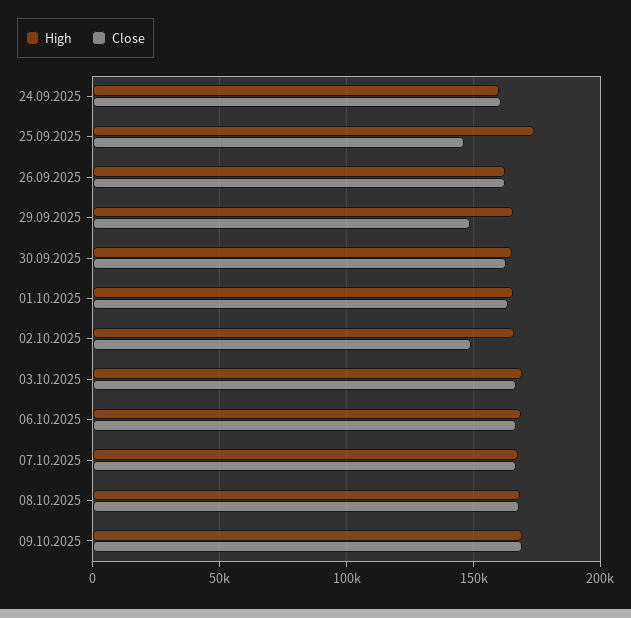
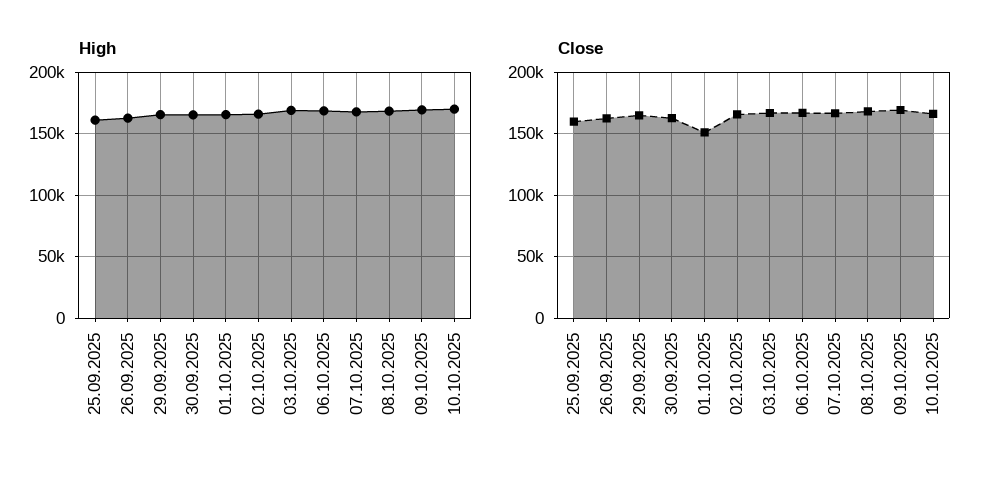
High, 24.09.2025: 160000 -> none
Close, 24.09.2025: 160000 -> none
High, 25.09.2025: 175000 -> 160000
Close, 25.09.2025: 145000 -> 160000
Close, 29.09.2025: 150000 -> 165000
Close, 01.10.2025: 165000 -> 150000
Close, 02.10.2025: 150000 -> 165000
High, 10.10.2025: none -> 170000
Close, 10.10.2025: none -> 165000

